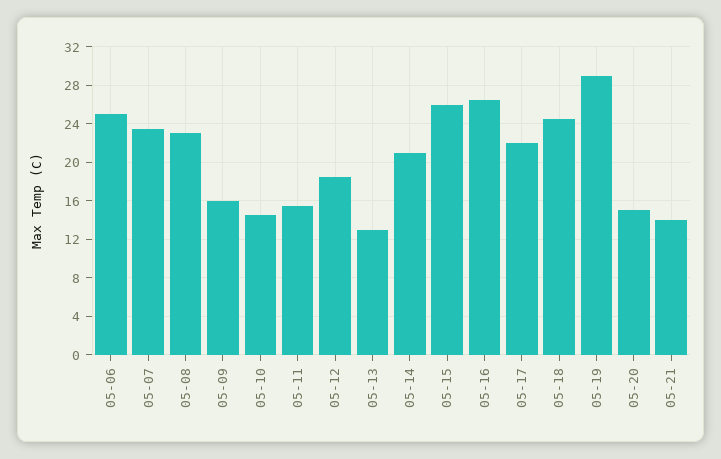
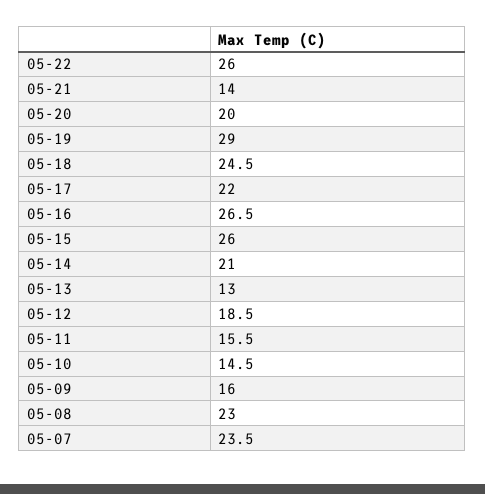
05-06: 25 -> none
05-20: 15 -> 20
05-22: none -> 26

